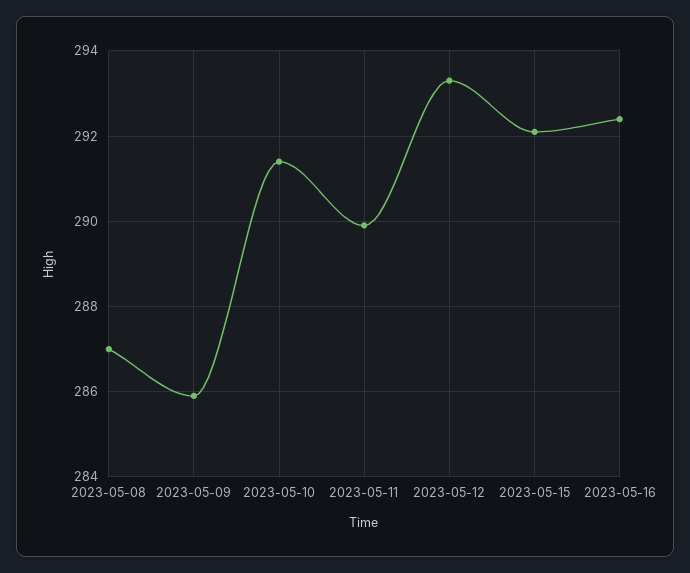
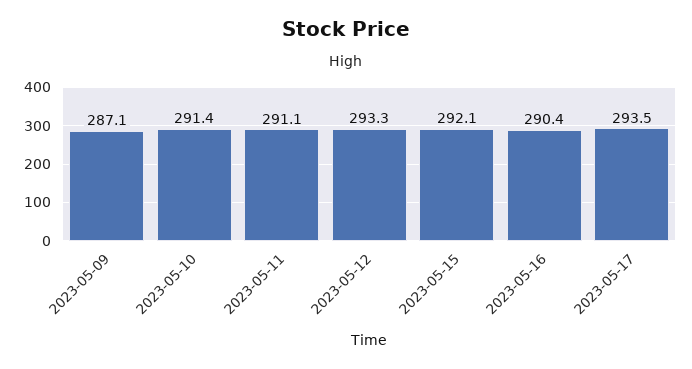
2023-05-08: 287 -> none
2023-05-09: 286 -> 287.1
2023-05-11: 290 -> 291.1
2023-05-16: 292.5 -> 290.4
2023-05-17: none -> 293.5

